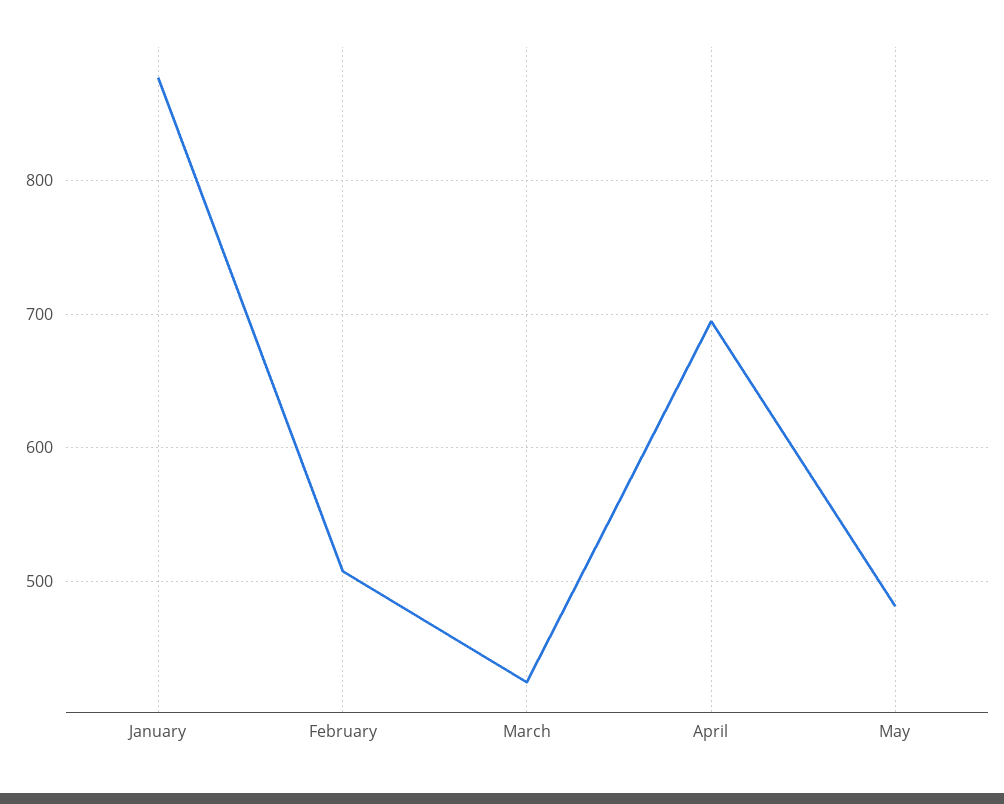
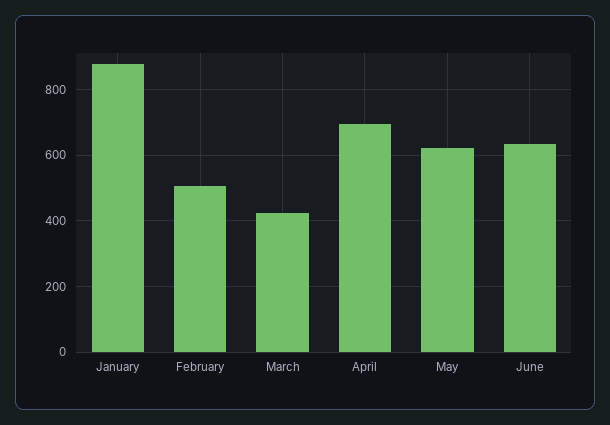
May: 480 -> 620
June: none -> 640

